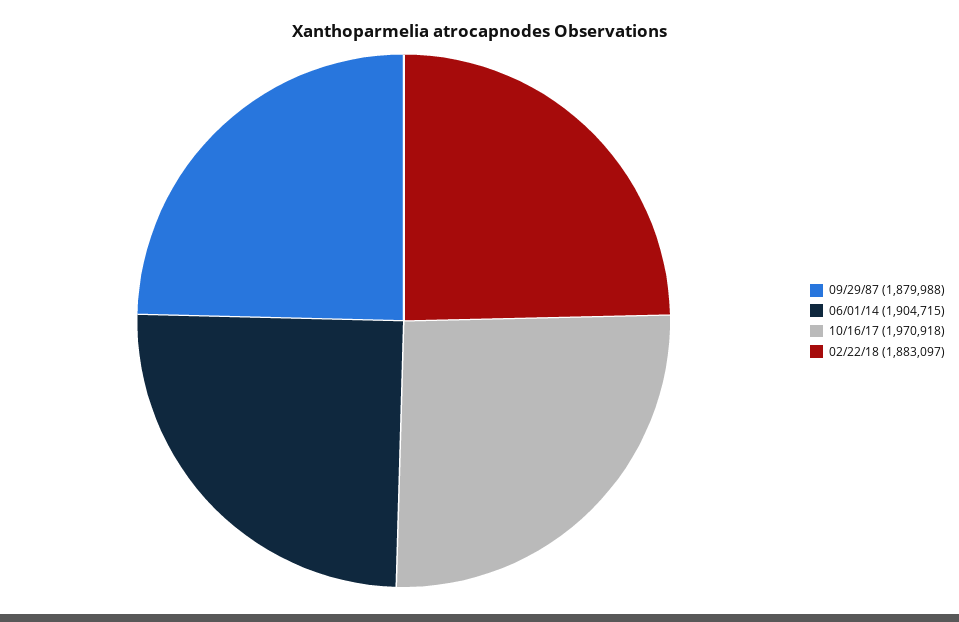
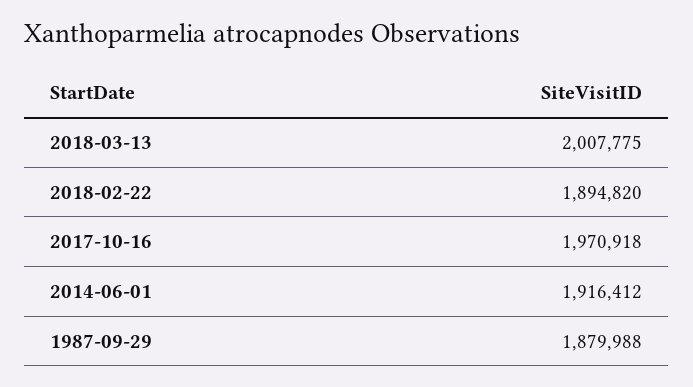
06/01/14: 1904715 -> 1916412
02/22/18: 1883097 -> 1894820
2018-03-13: none -> 2007775

